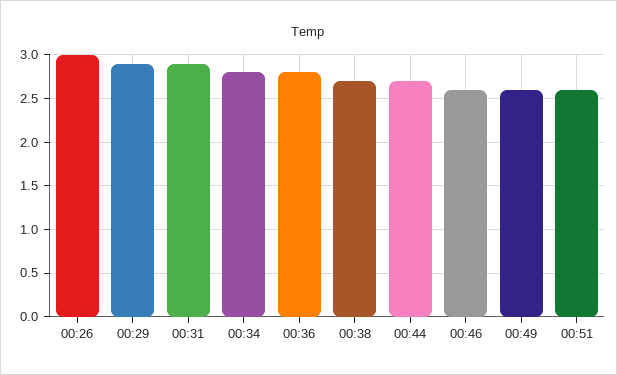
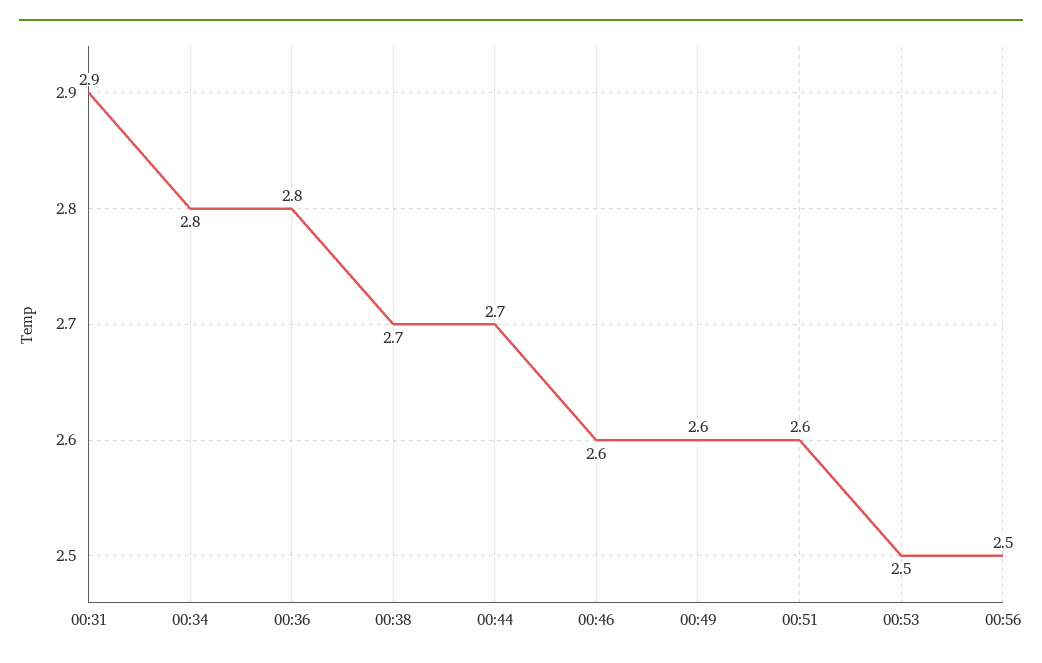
00:26: 3 -> none
00:29: 2.9 -> none
00:53: none -> 2.5
00:56: none -> 2.5

